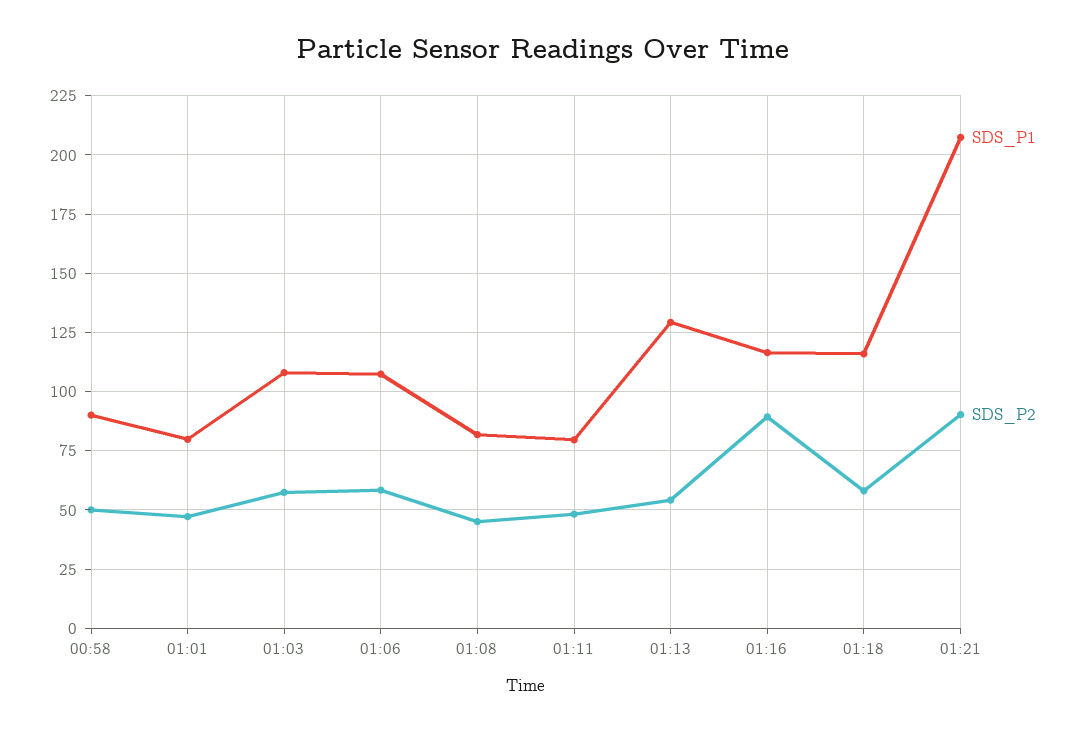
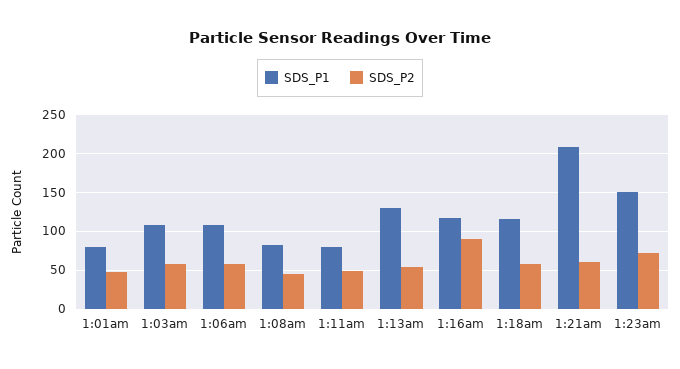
SDS_P1, 00:58: 90 -> none
SDS_P2, 00:58: 50 -> none
SDS_P2, 01:21: 90 -> 60
SDS_P1, 1:23am: none -> 150
SDS_P2, 1:23am: none -> 70

